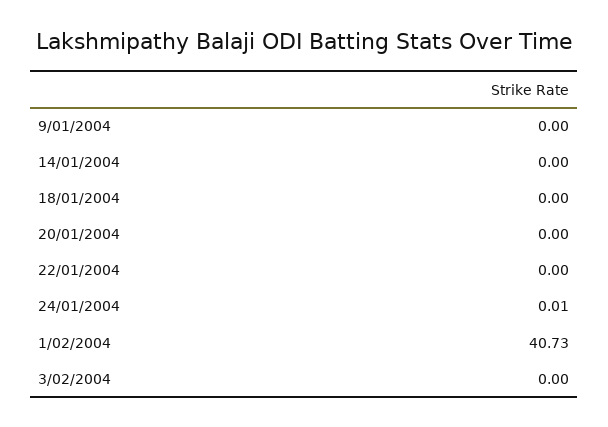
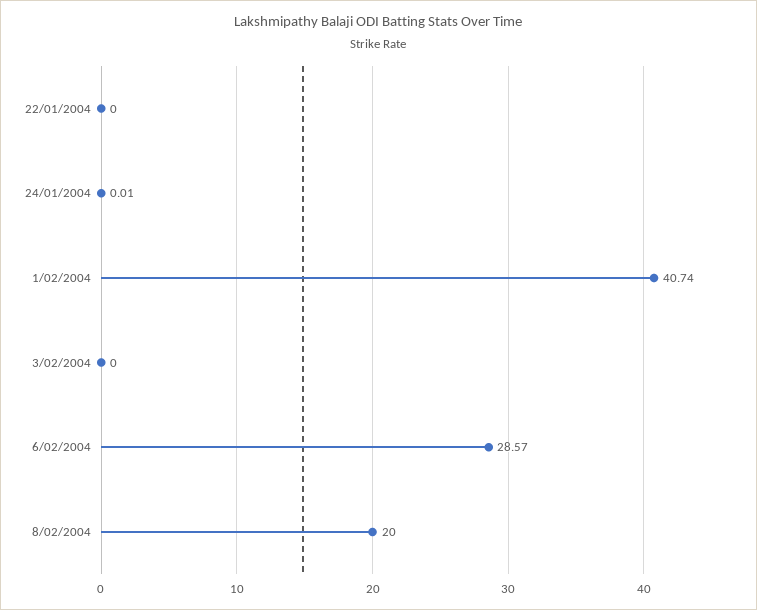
9/01/2004: 0 -> none
14/01/2004: 0 -> none
18/01/2004: 0 -> none
20/01/2004: 0 -> none
1/02/2004: 40.73 -> 40.74
6/02/2004: none -> 28.57
8/02/2004: none -> 20

